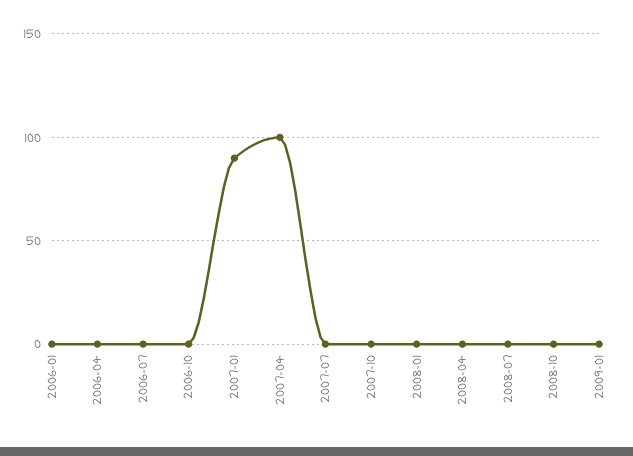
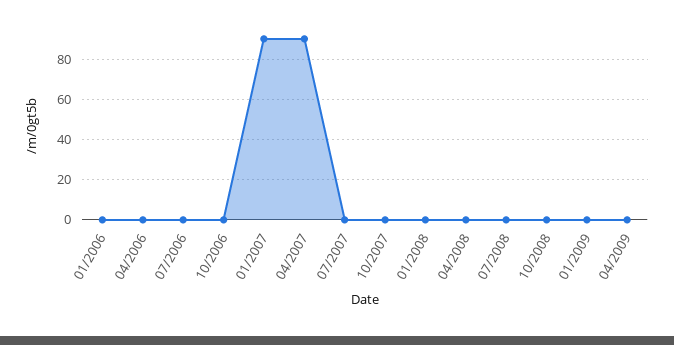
2007-04: 100 -> 90
04/2009: none -> 0

